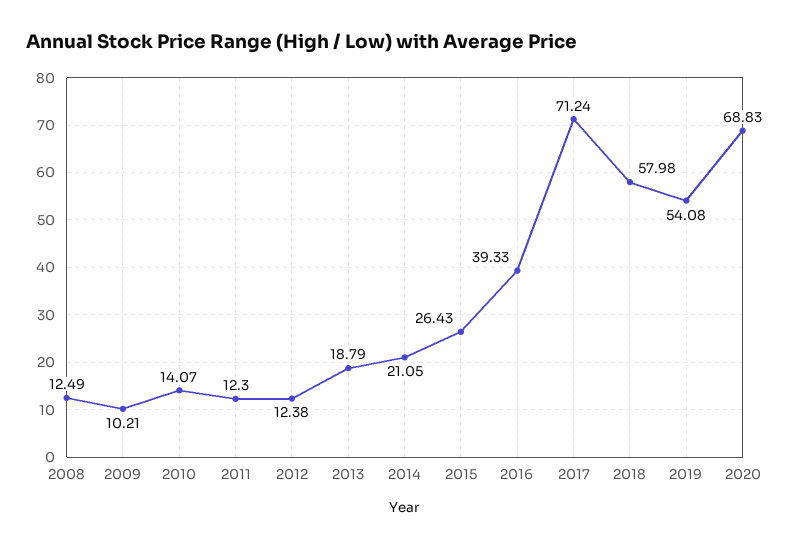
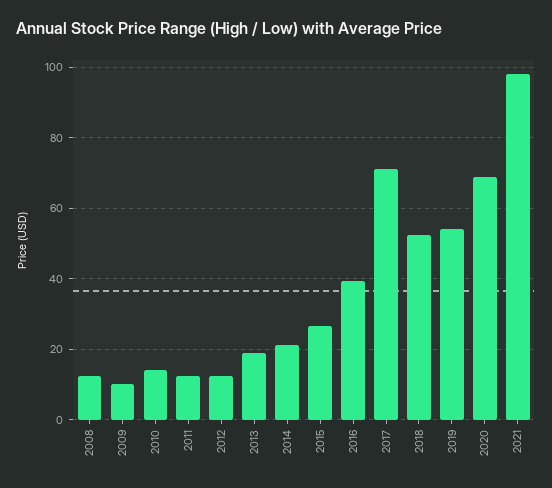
2018: 57.98 -> 52
2021: none -> 98

